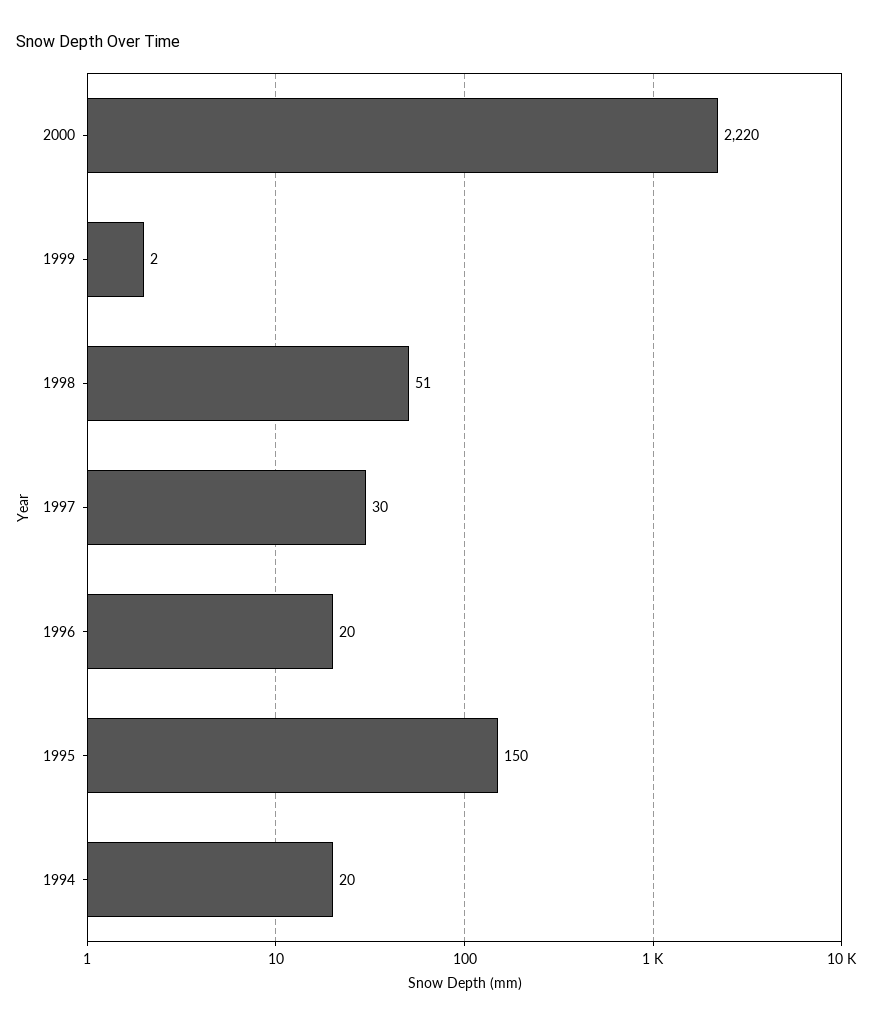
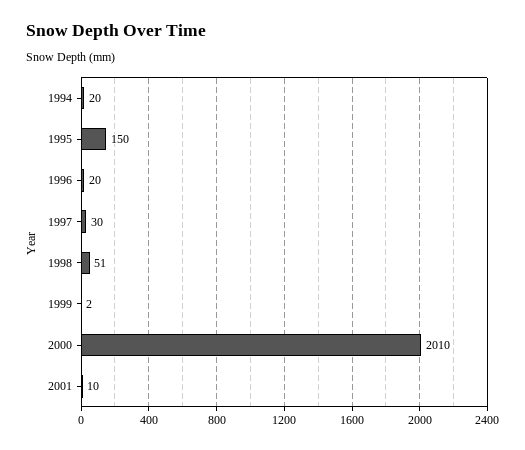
2000: 2220 -> 2010
2001: none -> 10

